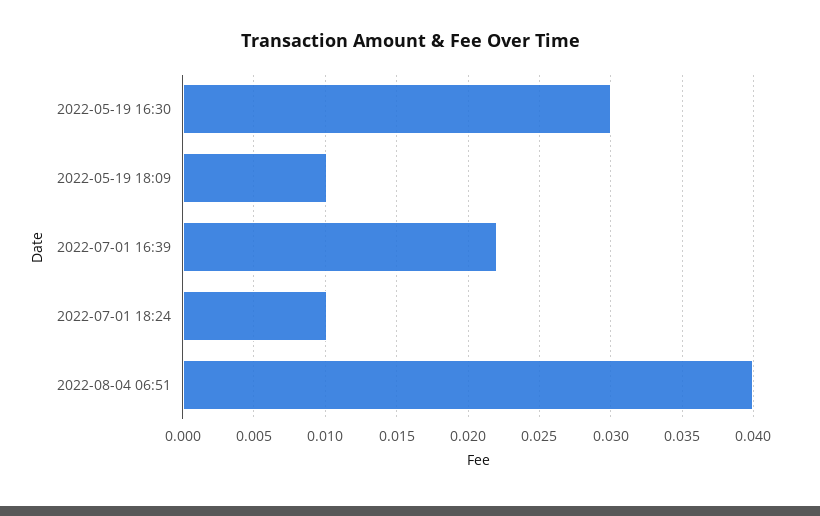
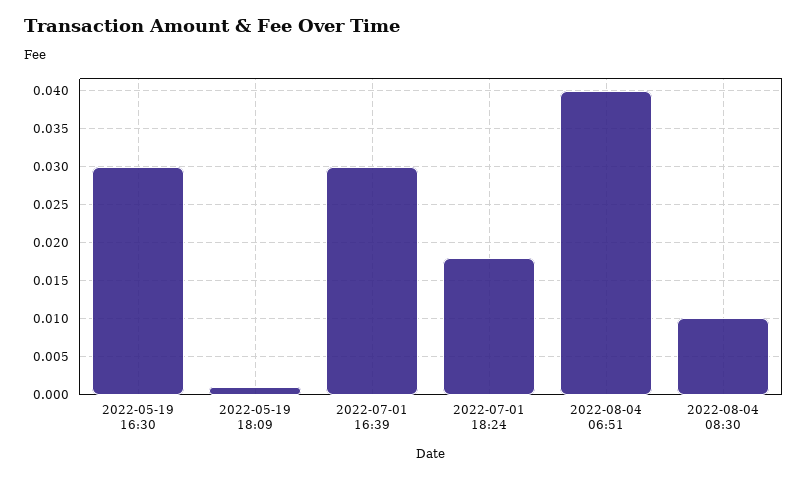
2022-05-19 18:09: 0.01 -> 0.001
2022-07-01 16:39: 0.022 -> 0.03
2022-07-01 18:24: 0.01 -> 0.018
2022-08-04 08:30: none -> 0.01

